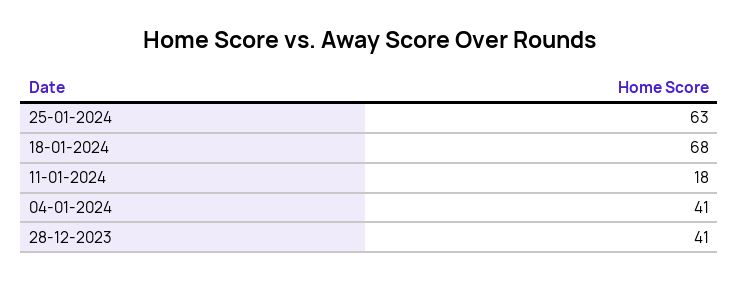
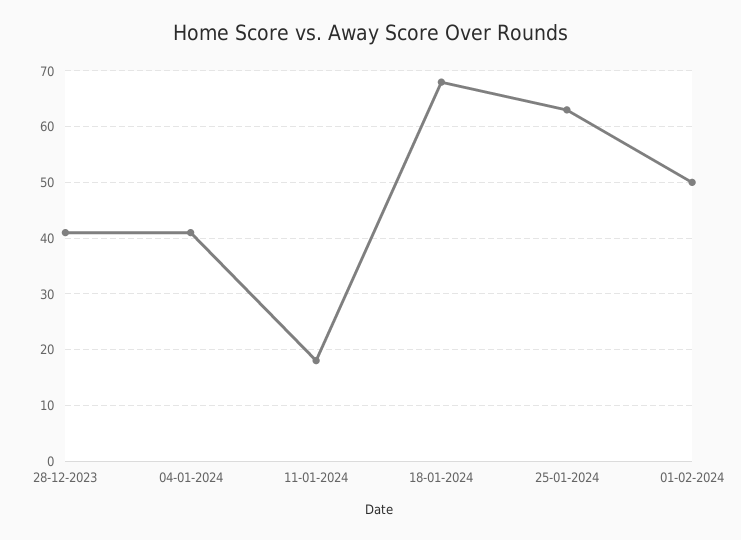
01-02-2024: none -> 50

